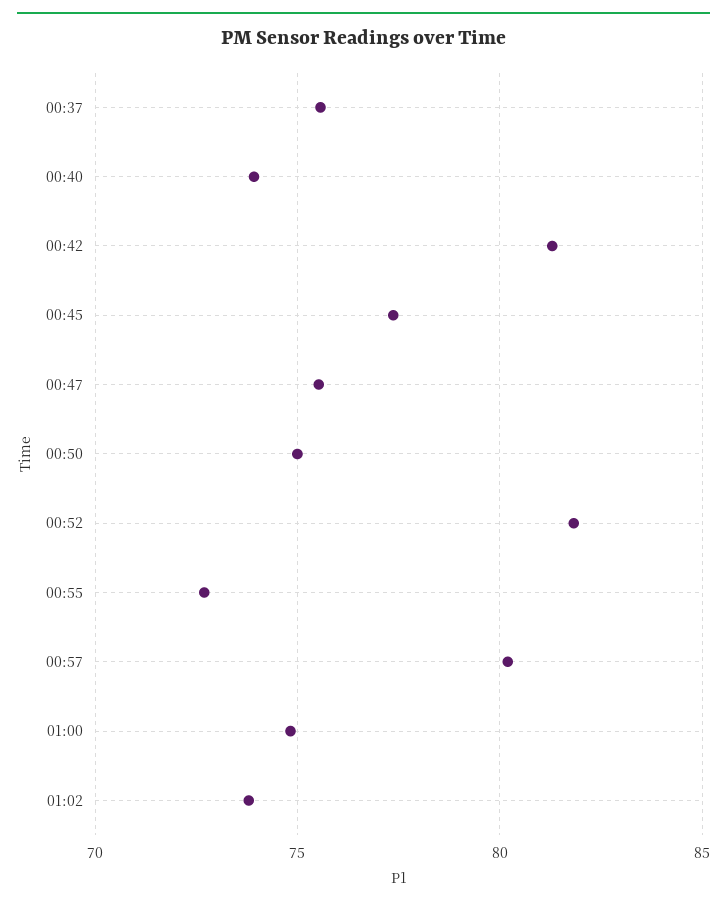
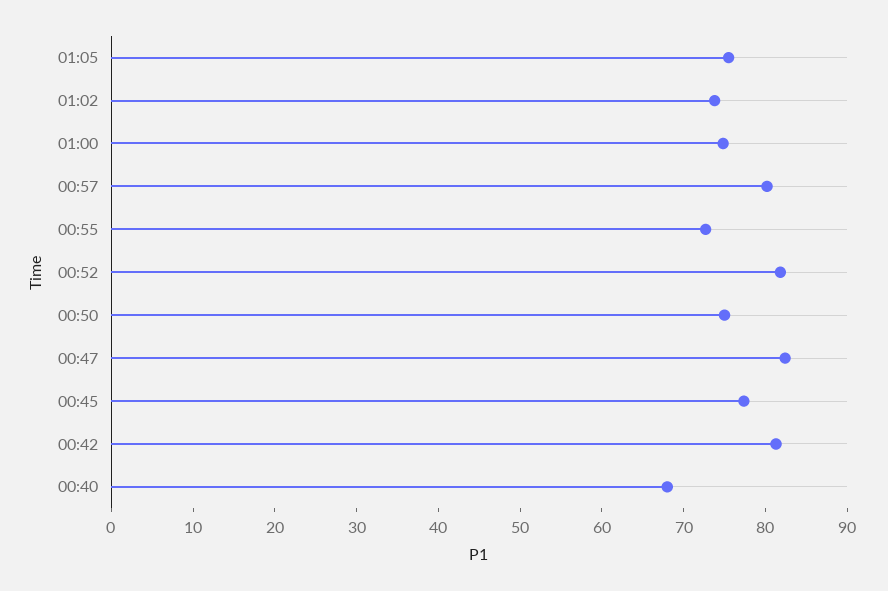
00:37: 75.5 -> none
00:40: 74 -> 68
00:47: 75.5 -> 82
01:05: none -> 76

